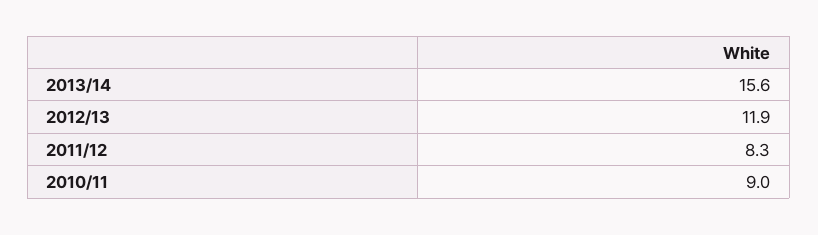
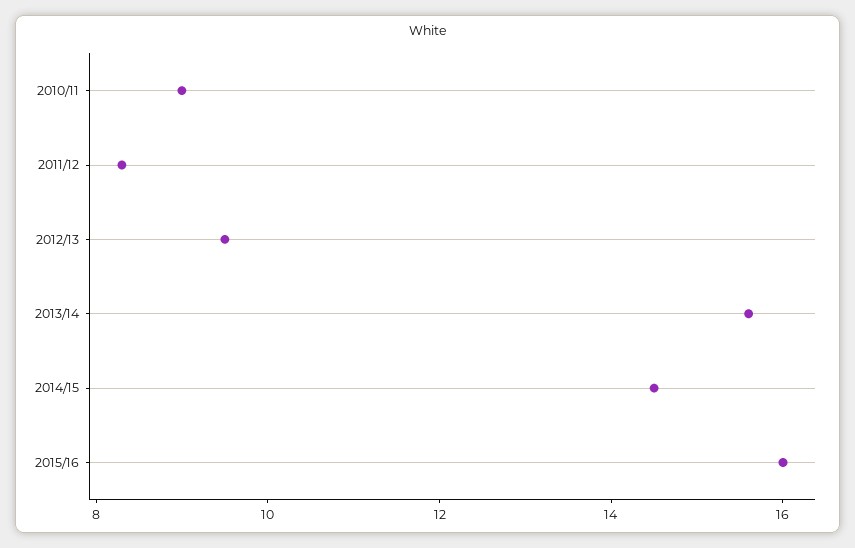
2012/13: 11.9 -> 9.5
2014/15: none -> 14.5
2015/16: none -> 16

